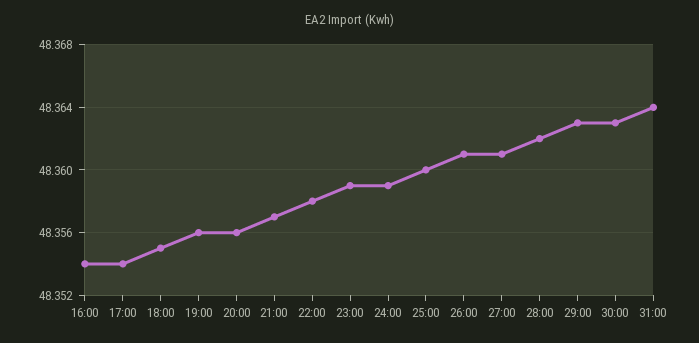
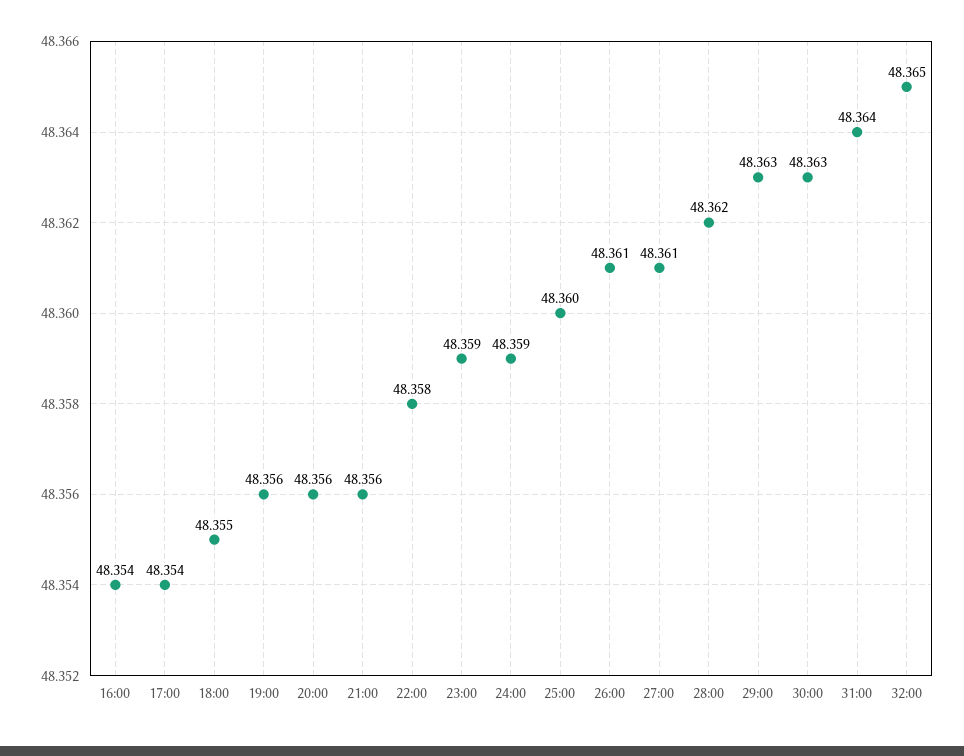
21:00: 48.357 -> 48.356
32:00: none -> 48.365

